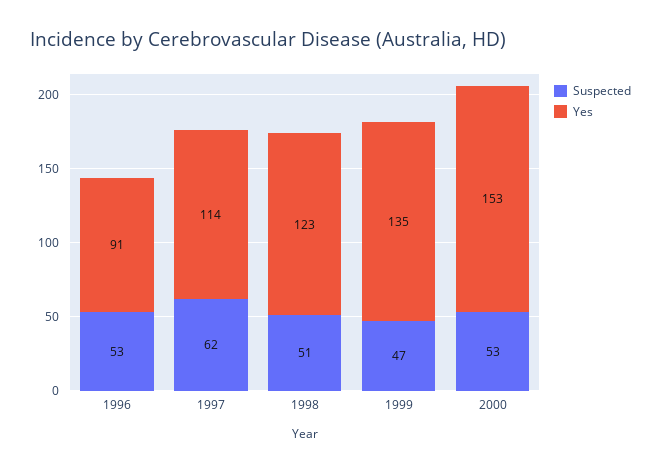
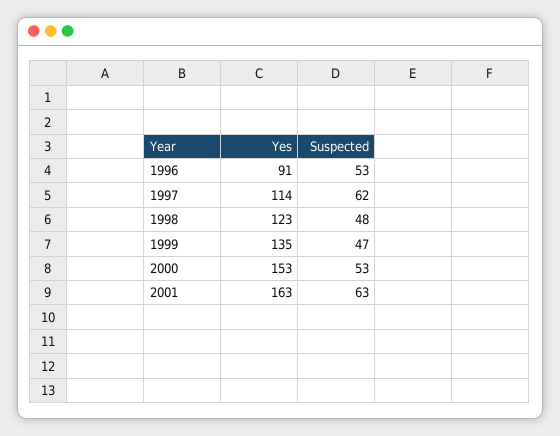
Suspected, 1998: 51 -> 48
Yes, 2001: none -> 163
Suspected, 2001: none -> 63

